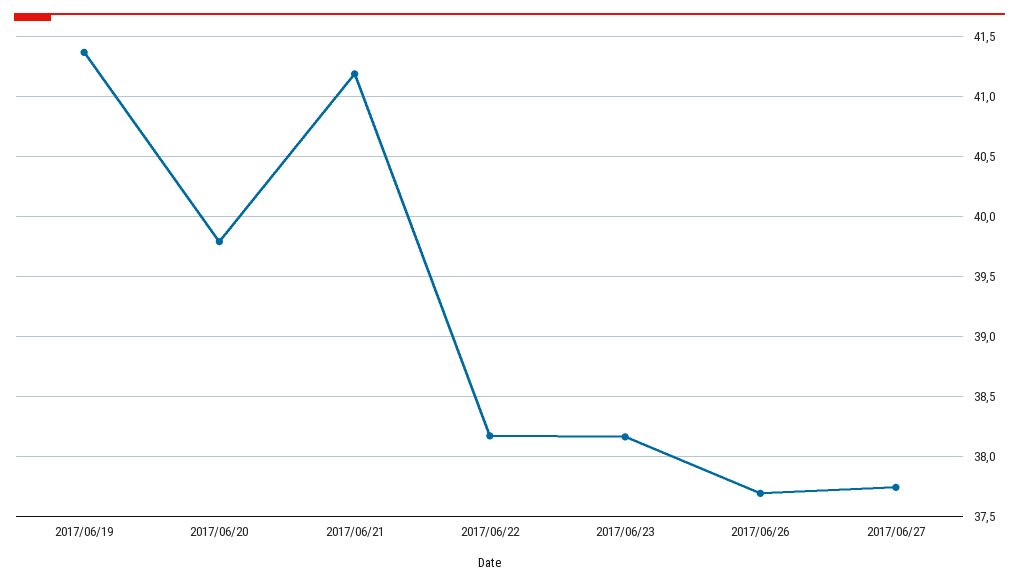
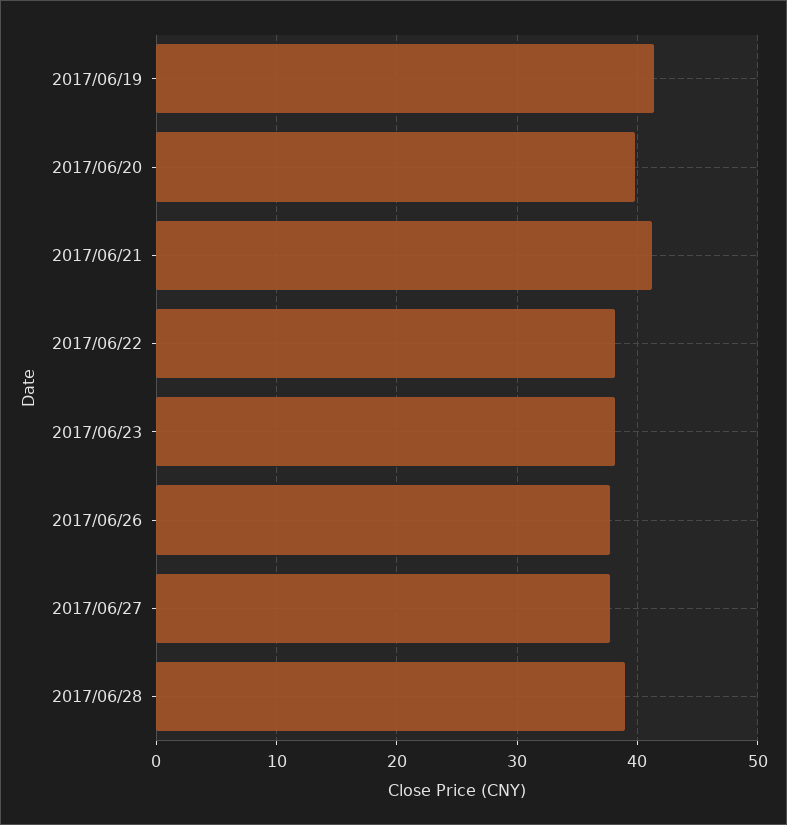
2017/06/28: none -> 39

